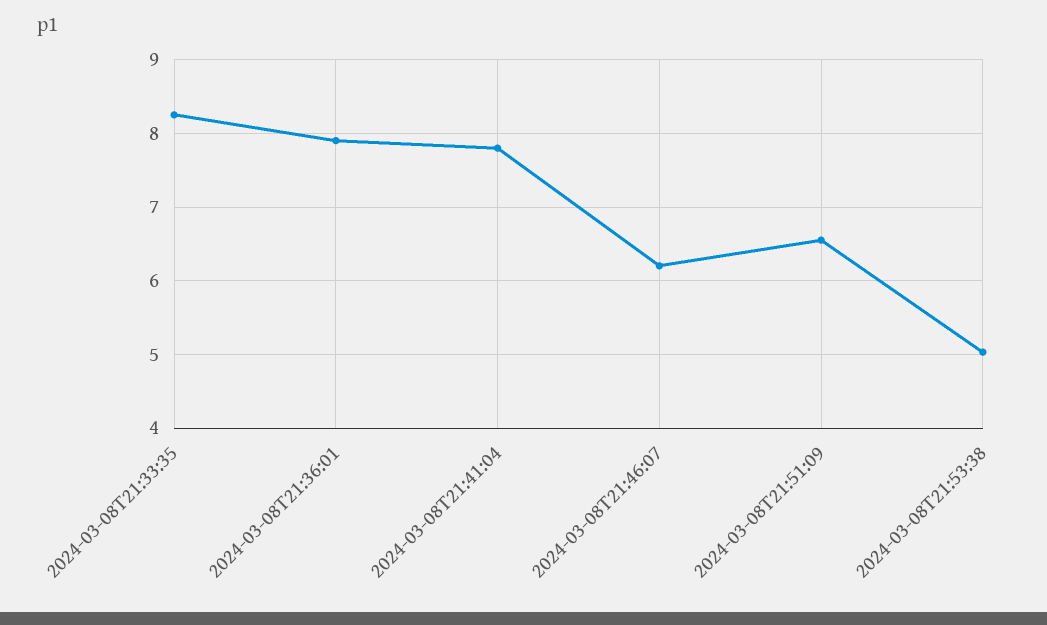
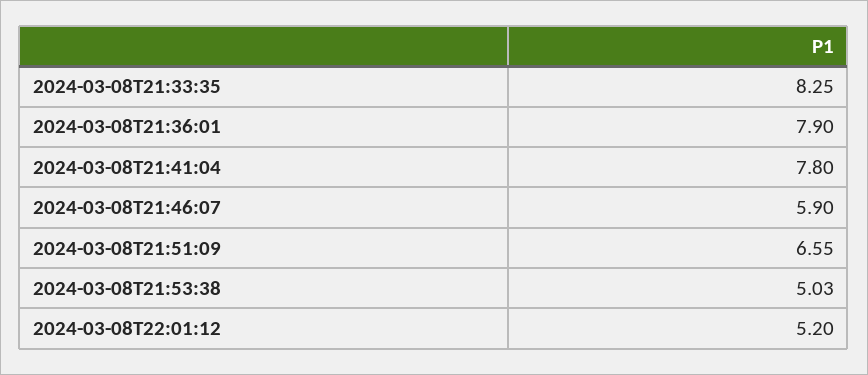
2024-03-08T21:46:07: 6.2 -> 5.9
2024-03-08T22:01:12: none -> 5.2

